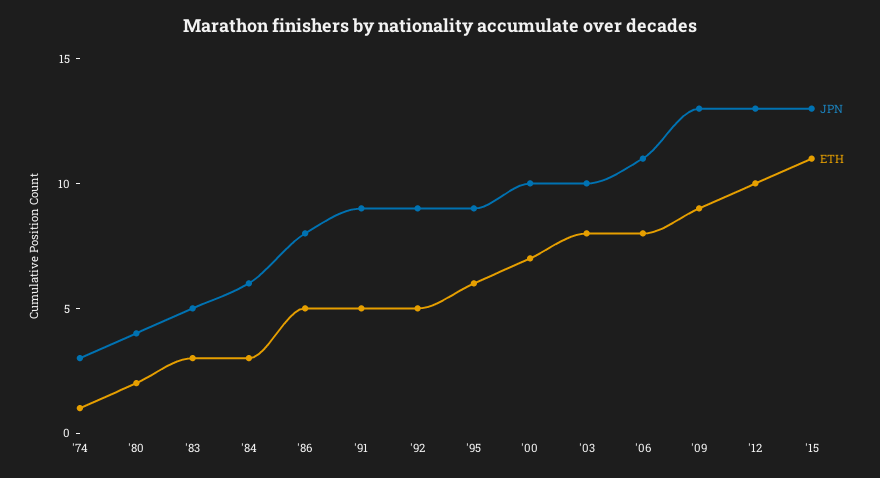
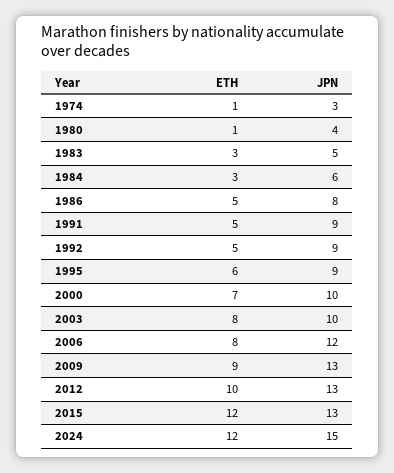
ETH, '80: 2 -> 1
JPN, '06: 11 -> 12
ETH, '15: 11 -> 12
ETH, 2024: none -> 12
JPN, 2024: none -> 15

